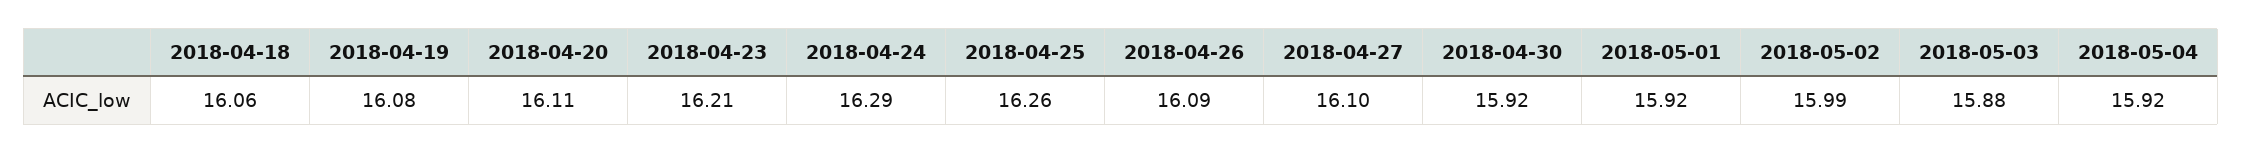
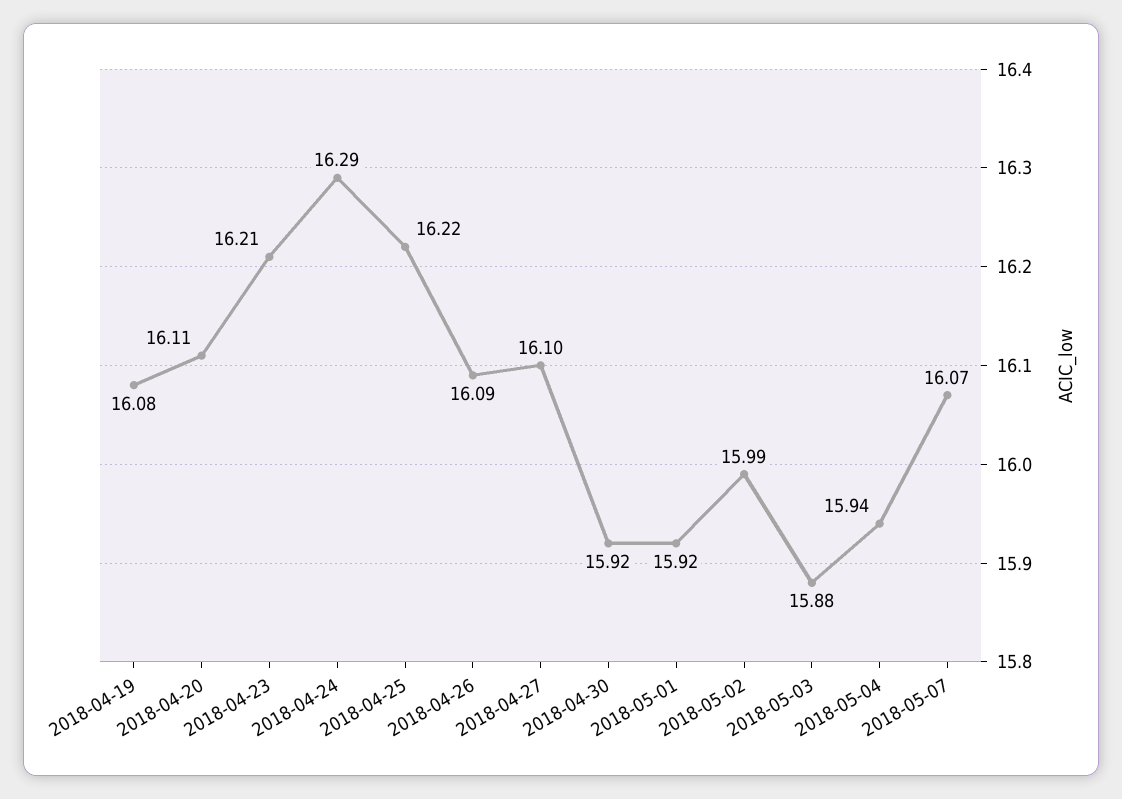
2018-04-18: 16.06 -> none
2018-04-25: 16.26 -> 16.22
2018-05-04: 15.92 -> 15.94
2018-05-07: none -> 16.07

